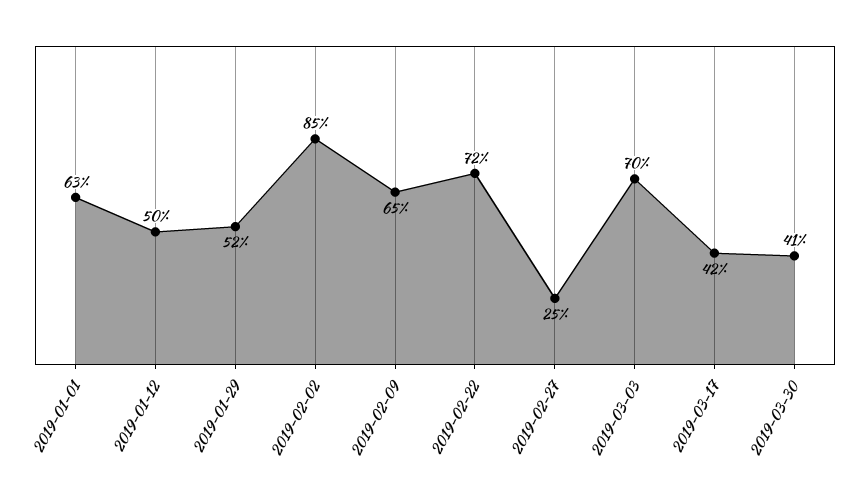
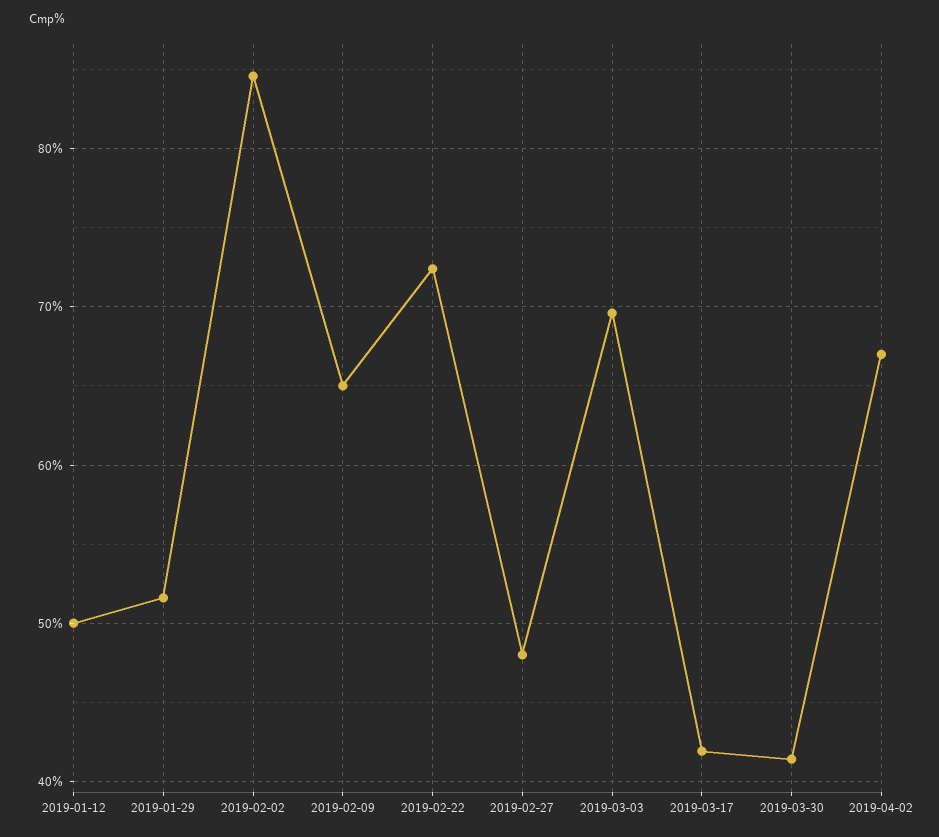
2019-01-01: 63 -> none
2019-02-27: 25 -> 48
2019-04-02: none -> 67

